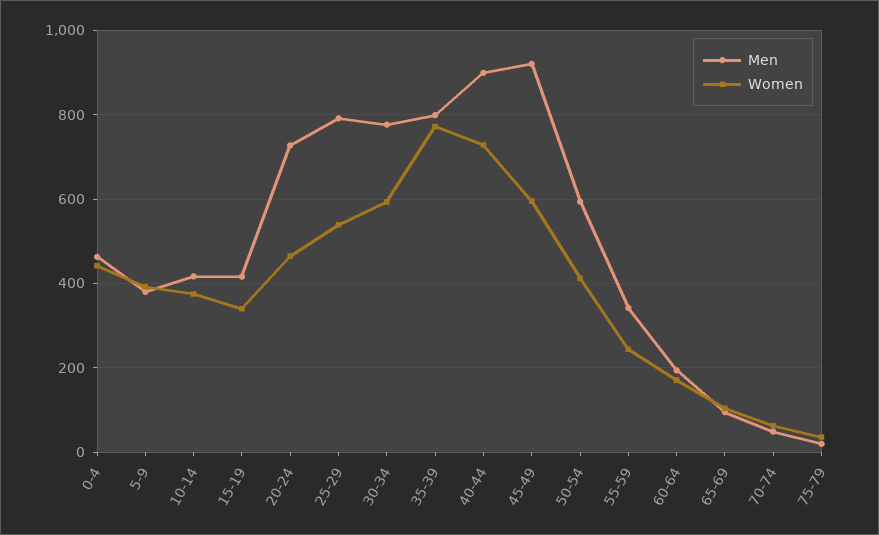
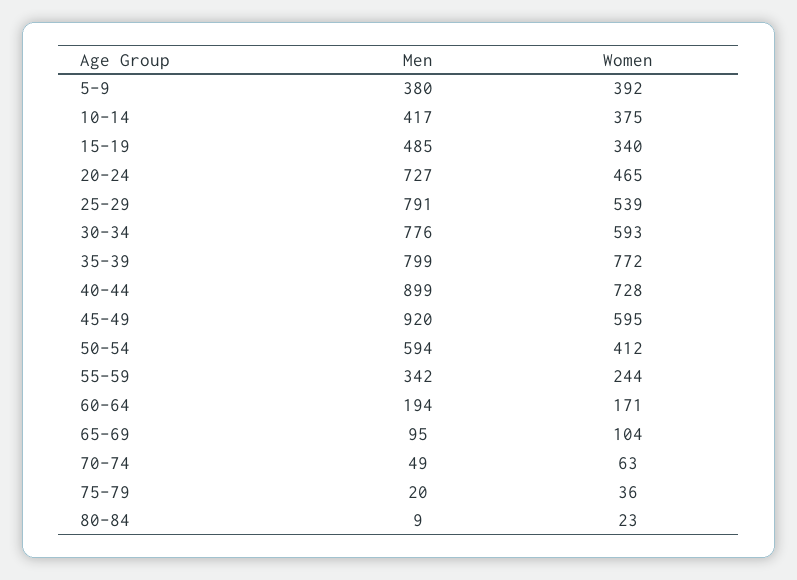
Men, 0-4: 460 -> none
Women, 0-4: 440 -> none
Men, 15-19: 420 -> 485
Men, 80-84: none -> 9
Women, 80-84: none -> 23

